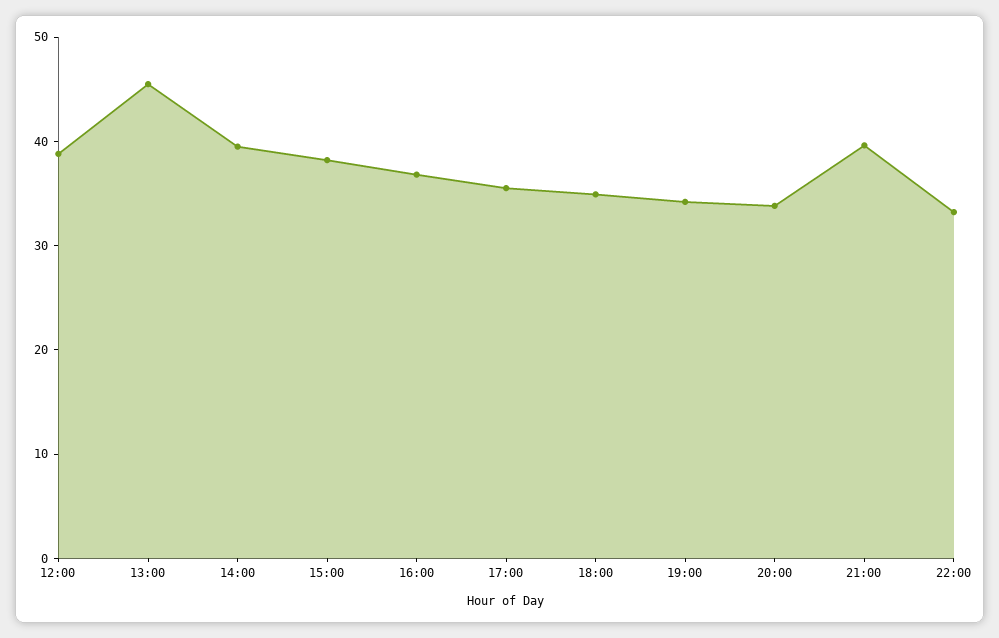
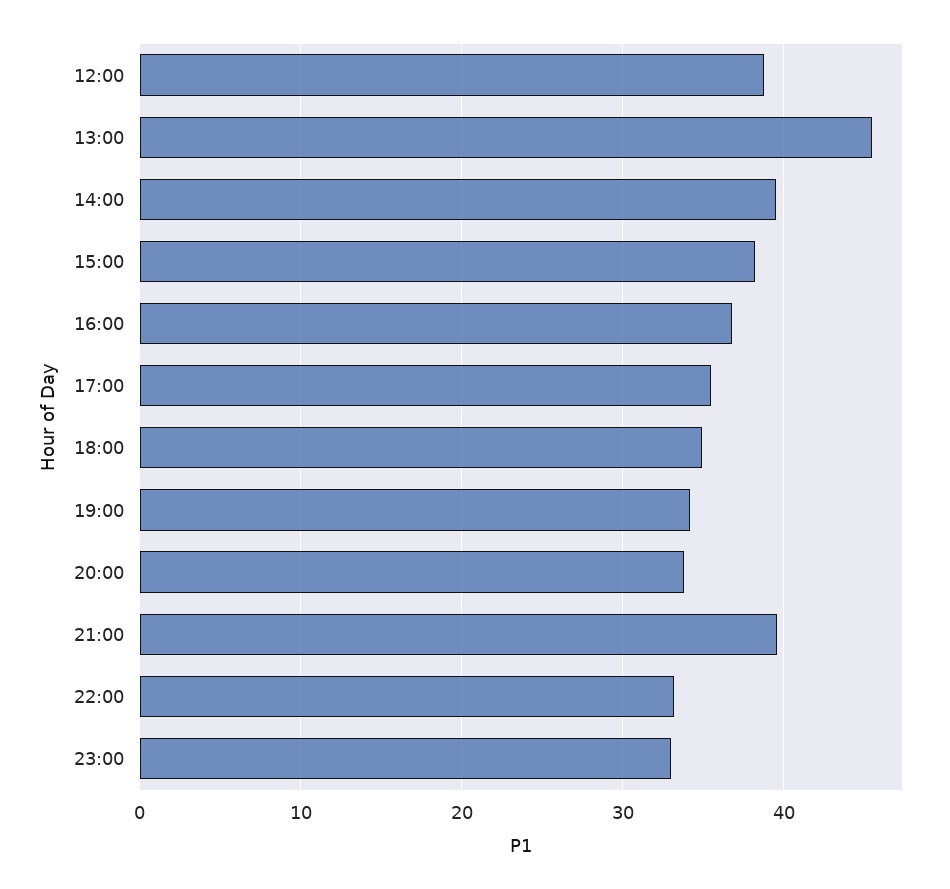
23:00: none -> 33

